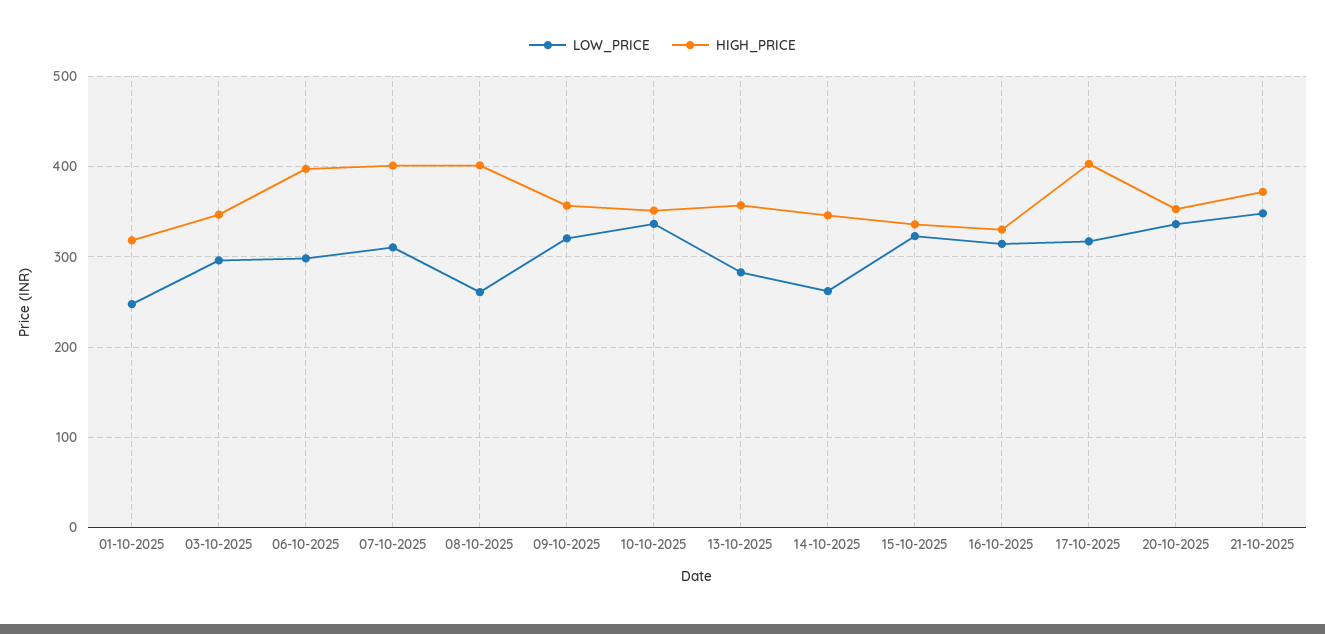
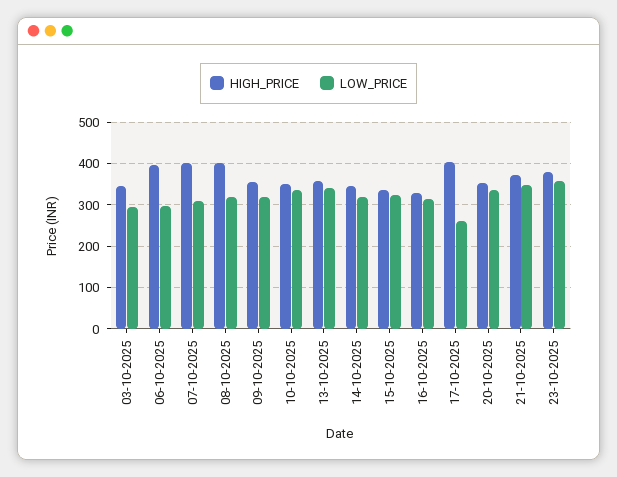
LOW_PRICE, 01-10-2025: 250 -> none
HIGH_PRICE, 01-10-2025: 320 -> none
LOW_PRICE, 08-10-2025: 260 -> 320
LOW_PRICE, 13-10-2025: 280 -> 340
LOW_PRICE, 14-10-2025: 260 -> 320
LOW_PRICE, 17-10-2025: 320 -> 260
HIGH_PRICE, 23-10-2025: none -> 380
LOW_PRICE, 23-10-2025: none -> 360

